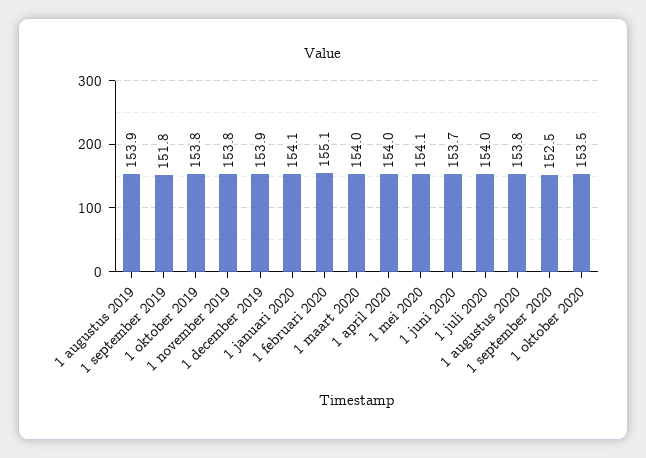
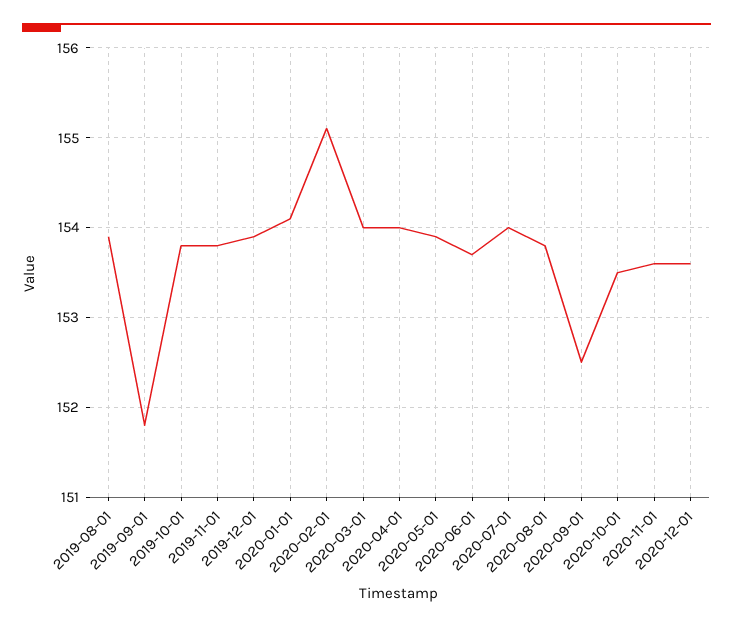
1 mei 2020: 154.1 -> 153.9
2020-11-01: none -> 153.6
2020-12-01: none -> 153.6

